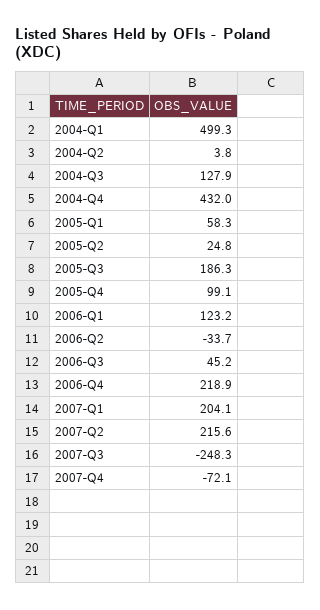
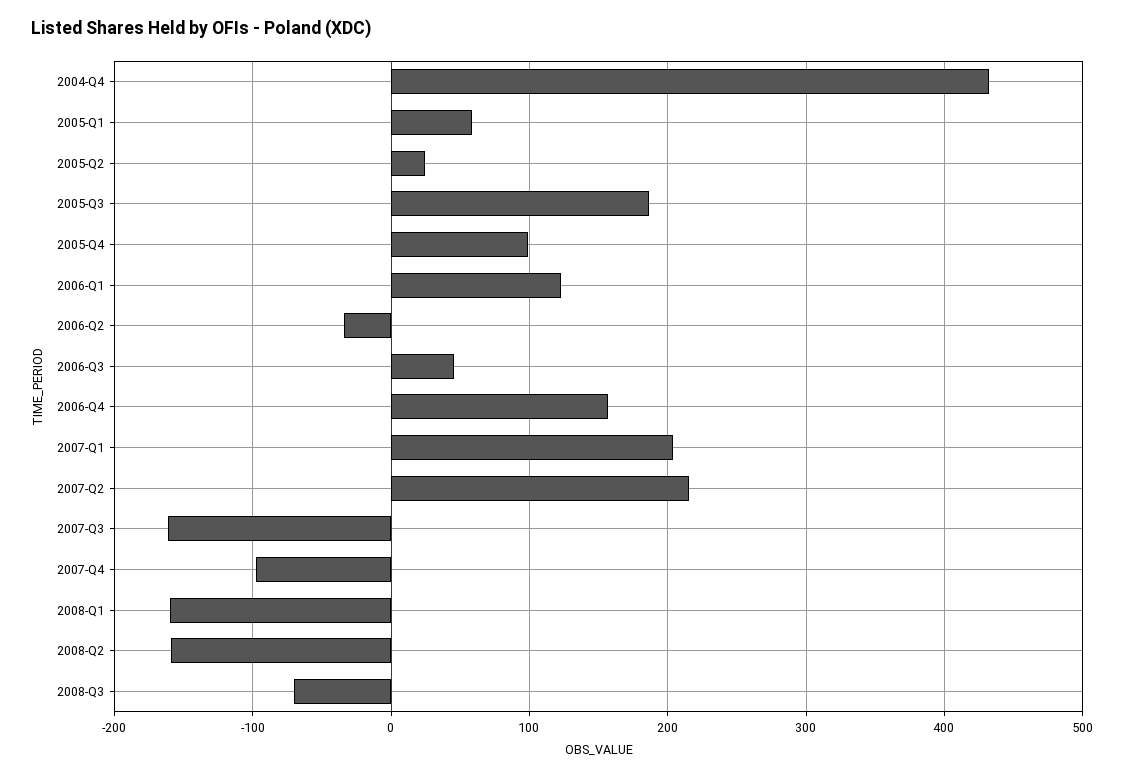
2004-Q1: 499.3 -> none
2004-Q2: 3.8 -> none
2004-Q3: 127.9 -> none
2006-Q4: 218.9 -> 160
2007-Q3: -248.3 -> -160
2007-Q4: -72.1 -> -100
2008-Q1: none -> -160
2008-Q2: none -> -160
2008-Q3: none -> -70

